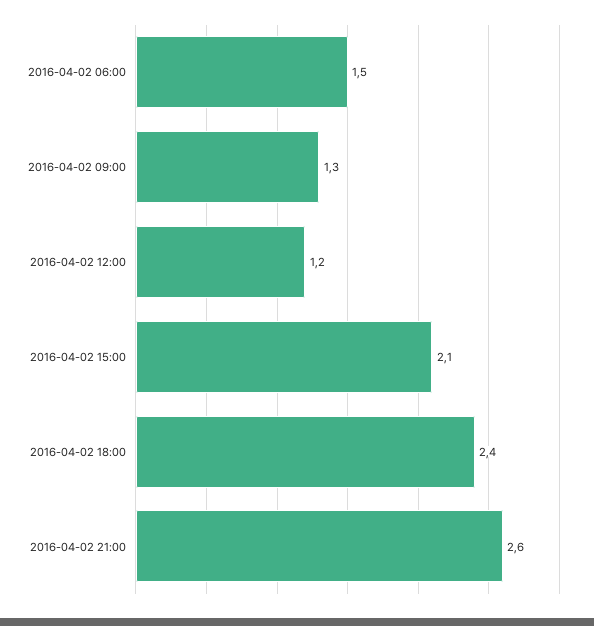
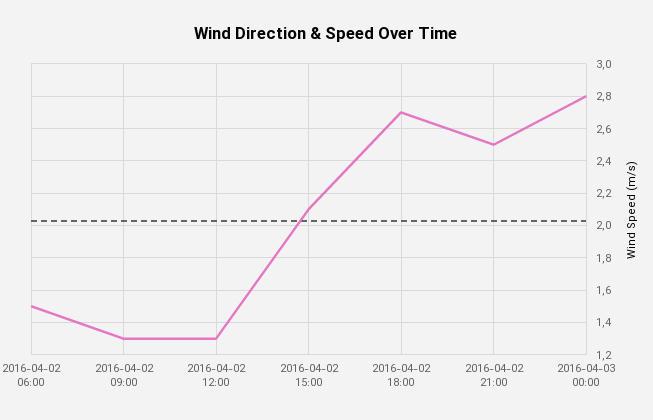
2016-04-02 12:00: 1.2 -> 1.3
2016-04-02 18:00: 2.4 -> 2.7
2016-04-02 21:00: 2.6 -> 2.5
2016-04-03 00:00: none -> 2.8

